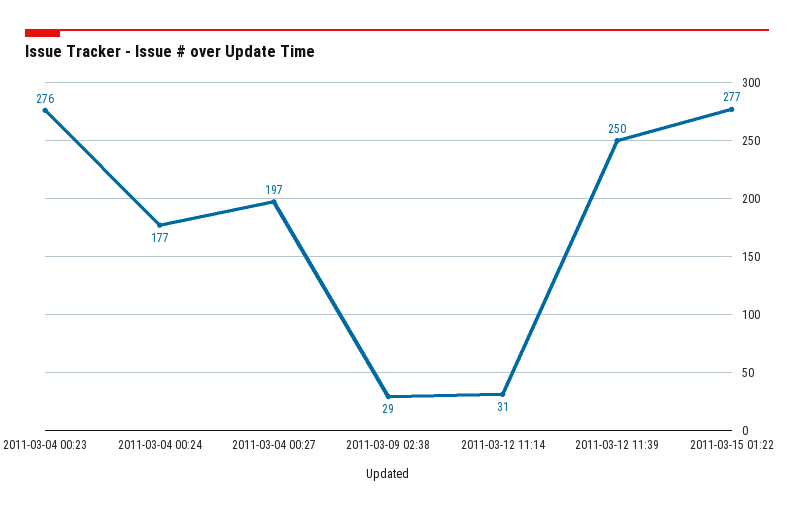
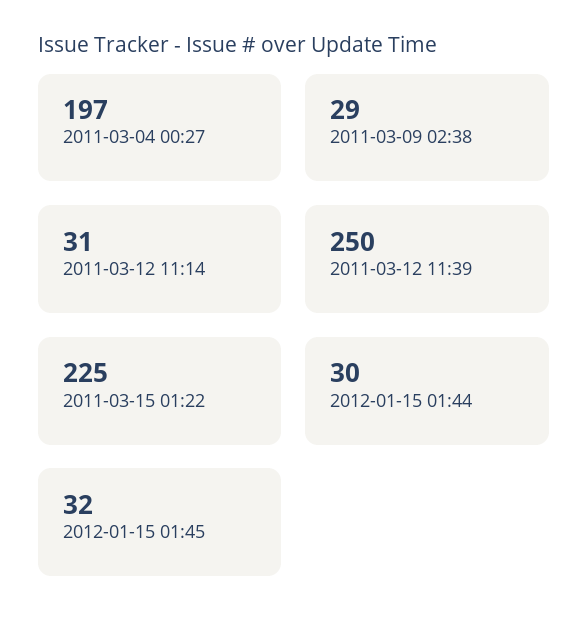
2011-03-04 00:23: 276 -> none
2011-03-04 00:24: 177 -> none
2011-03-15 01:22: 277 -> 225
2012-01-15 01:44: none -> 30
2012-01-15 01:45: none -> 32

